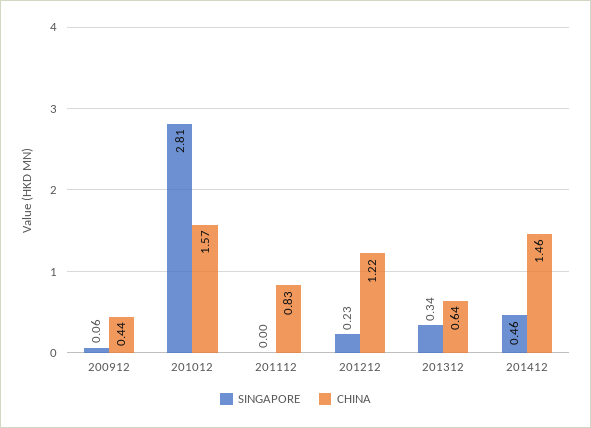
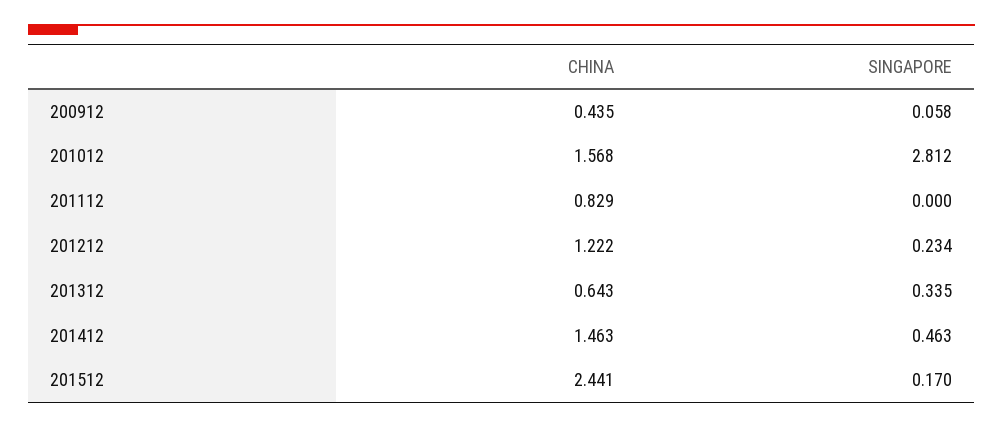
CHINA, 201512: none -> 2.441
SINGAPORE, 201512: none -> 0.17

